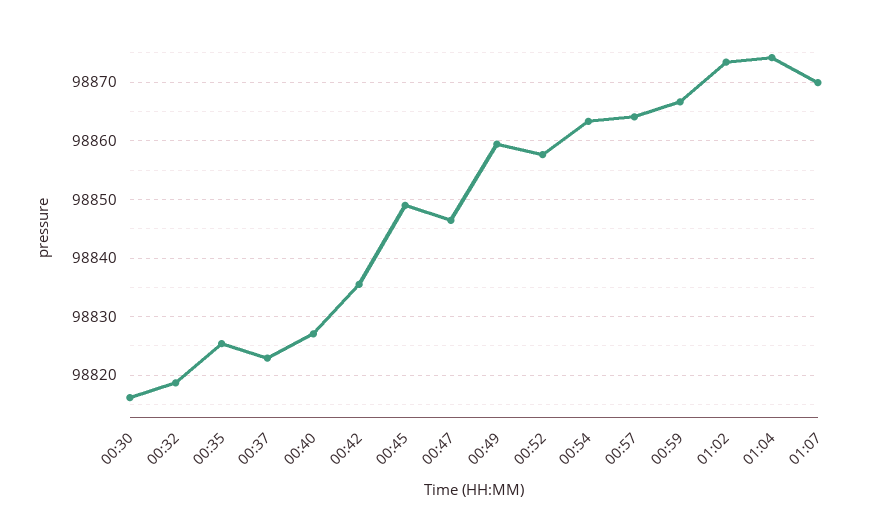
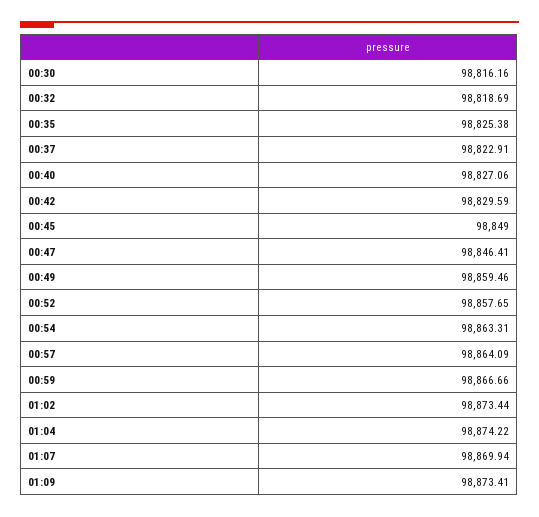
00:42: 98836 -> 98829.59
01:09: none -> 98873.41

